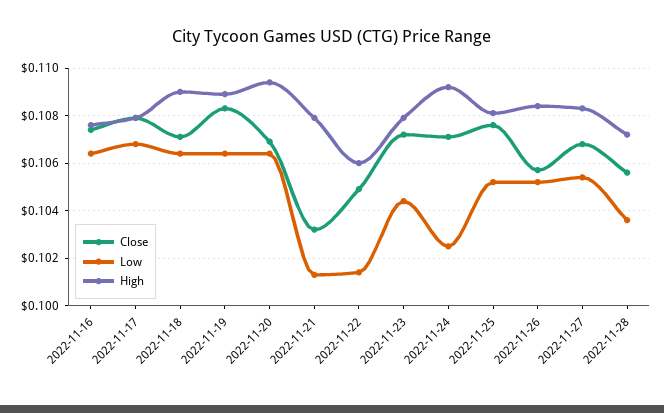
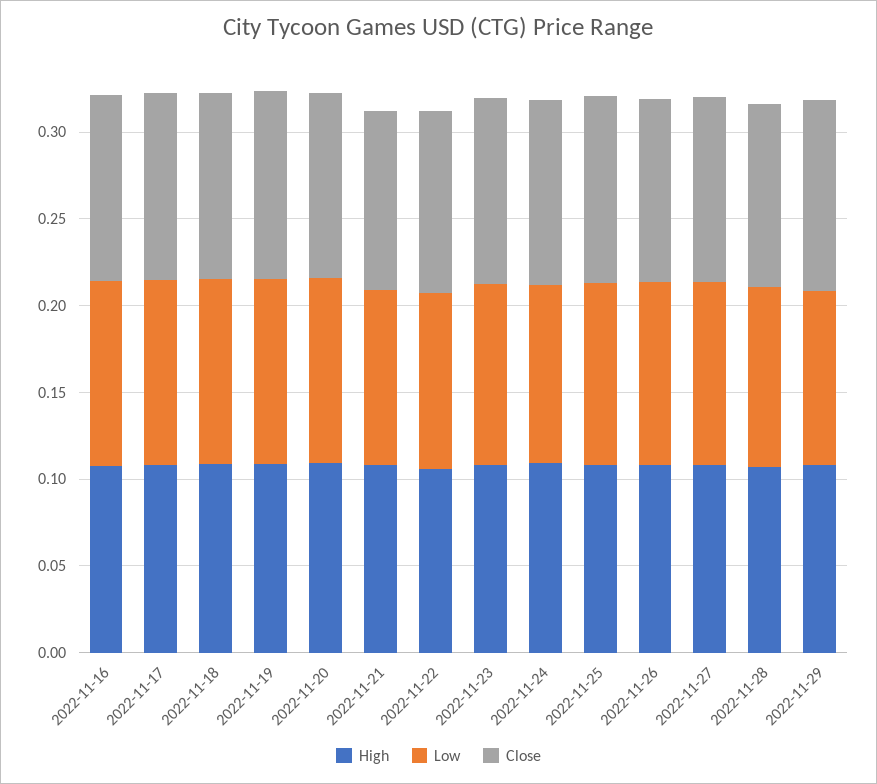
High, 2022-11-29: none -> 0.11
Low, 2022-11-29: none -> 0.1
Close, 2022-11-29: none -> 0.11

